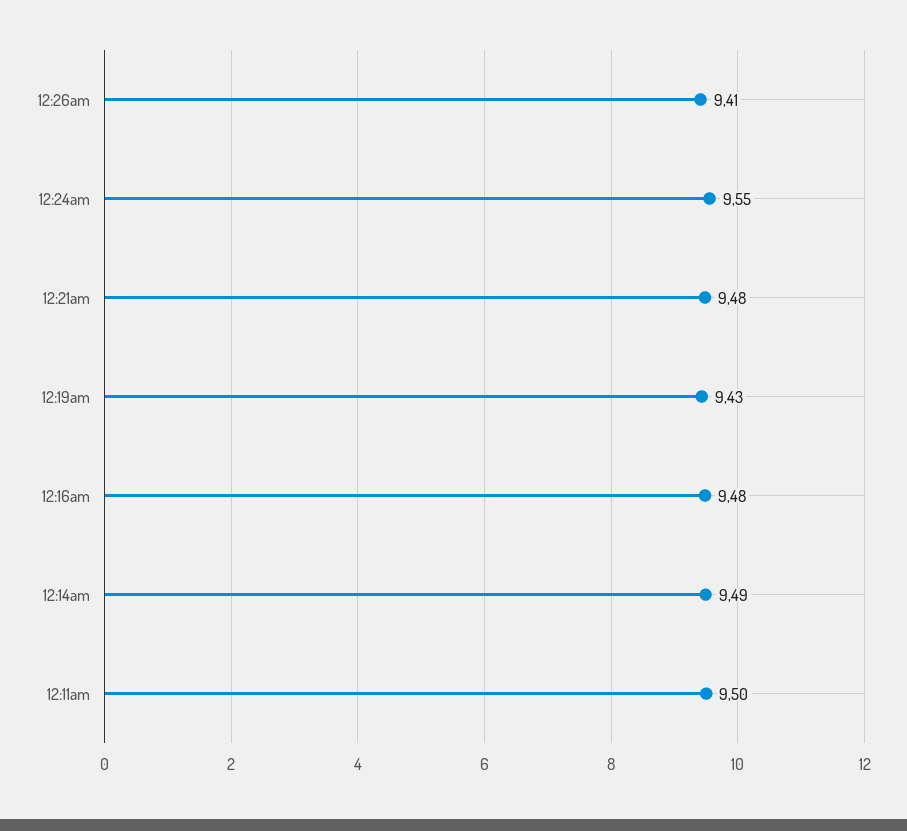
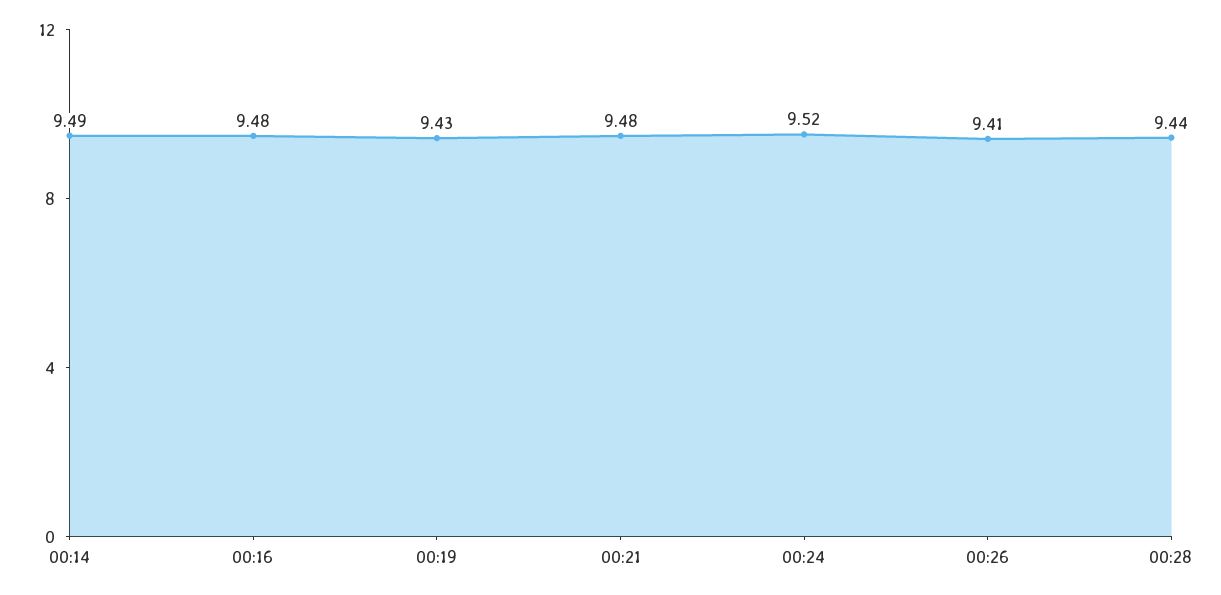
12:24am: 9.55 -> 9.52
12:11am: 9.5 -> none
00:28: none -> 9.44

